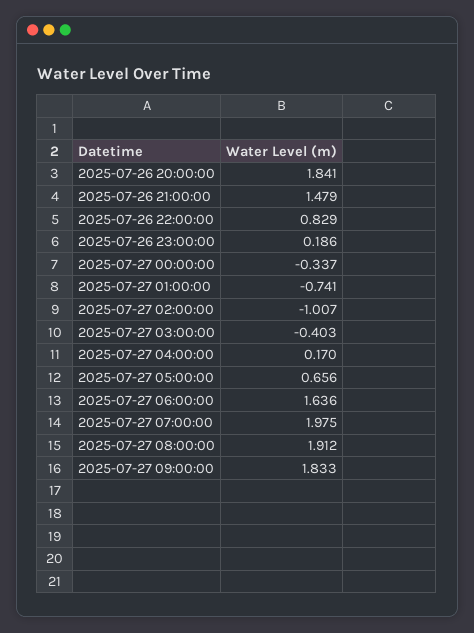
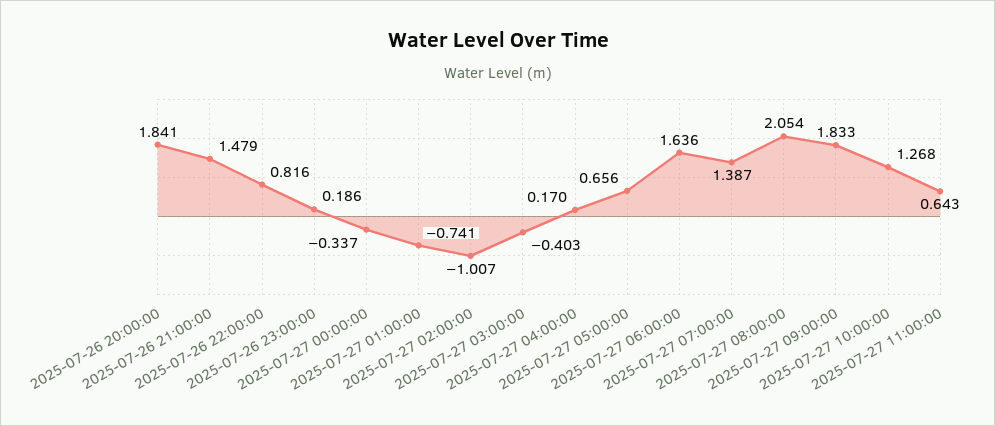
2025-07-26 22:00:00: 0.829 -> 0.816
2025-07-27 07:00:00: 1.975 -> 1.387
2025-07-27 08:00:00: 1.912 -> 2.054
2025-07-27 10:00:00: none -> 1.268
2025-07-27 11:00:00: none -> 0.643

